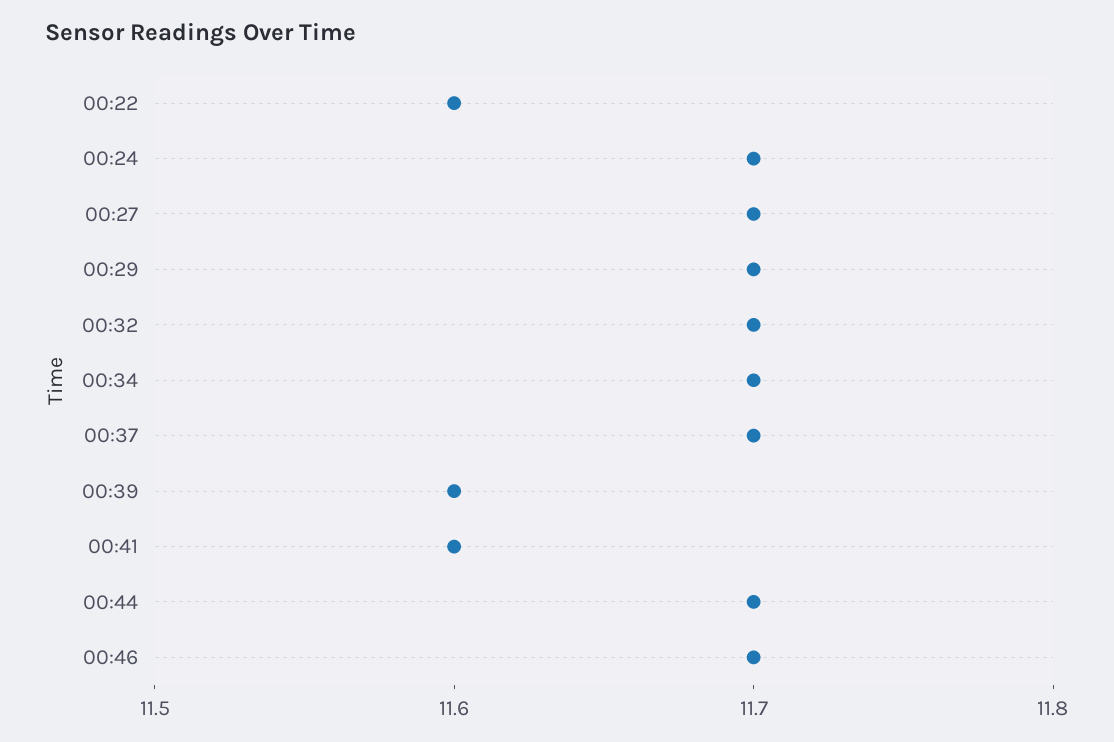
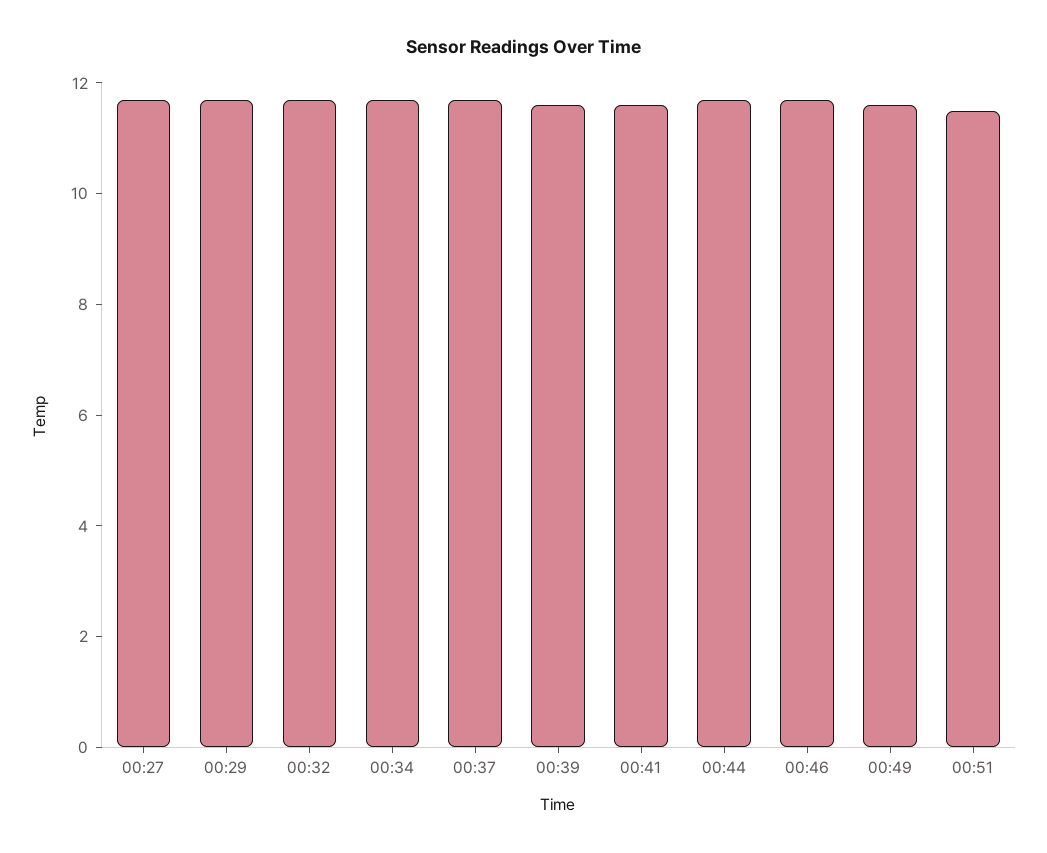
00:22: 11.6 -> none
00:24: 11.7 -> none
00:49: none -> 11.5
00:51: none -> 11.5

